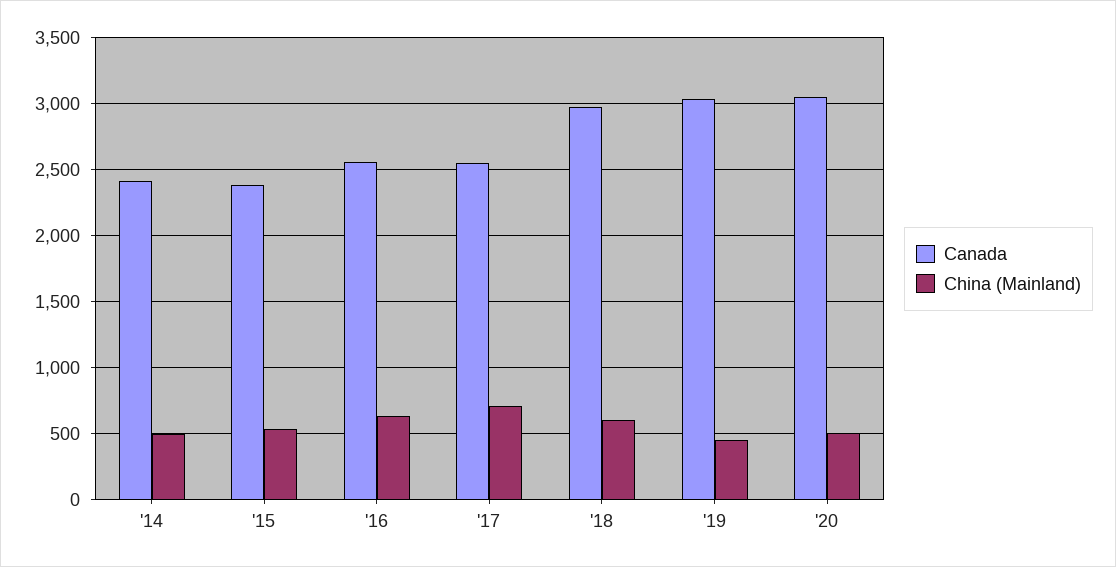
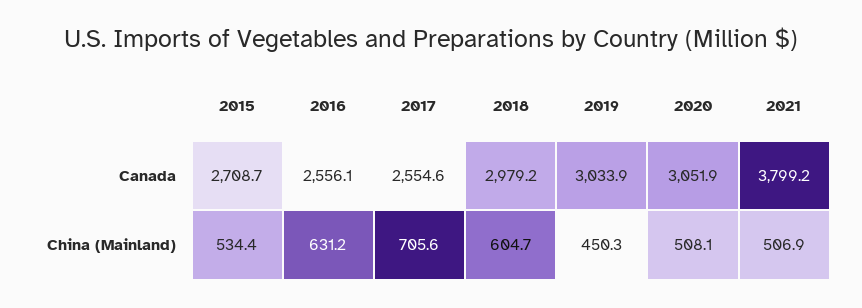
Canada, '14: 2400 -> none
China (Mainland), '14: 500 -> none
Canada, '15: 2400 -> 2708.7
Canada, 2021: none -> 3799.2
China (Mainland), 2021: none -> 506.9

